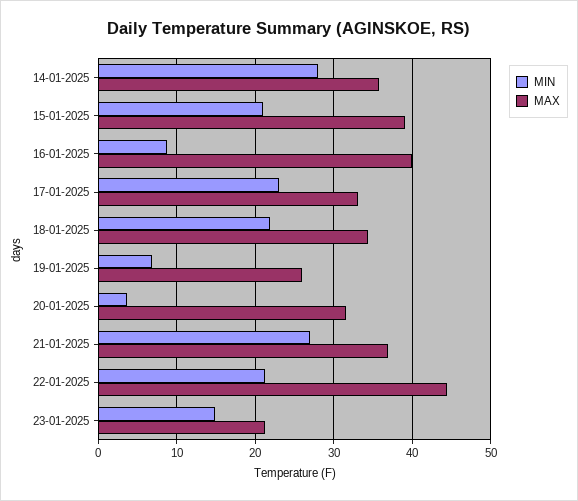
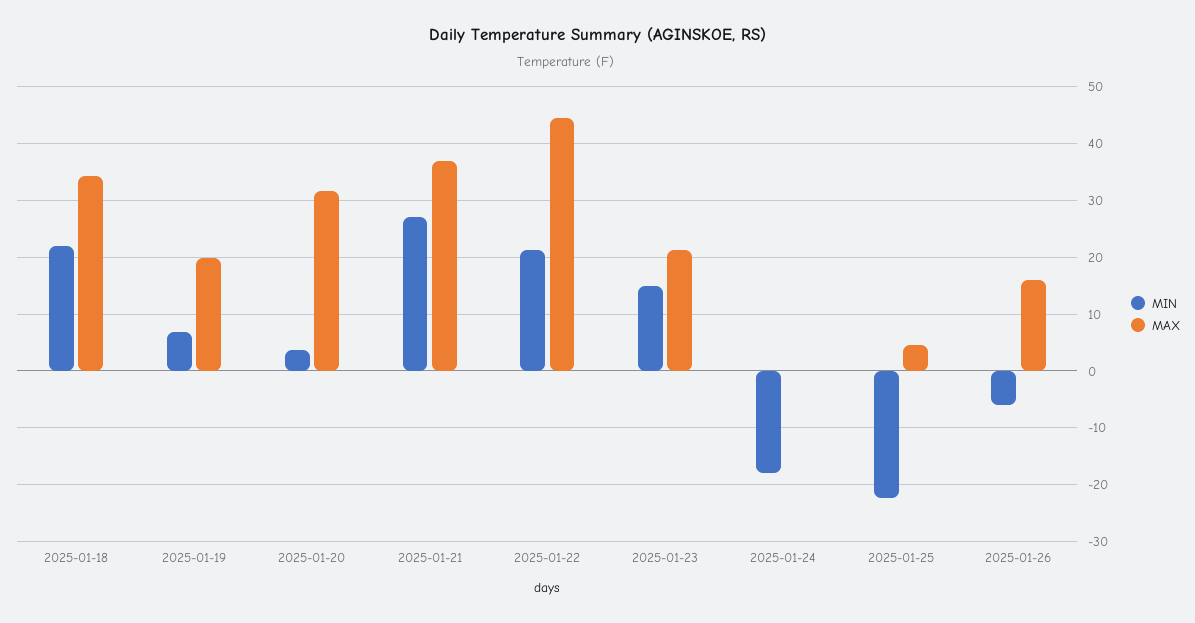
MIN, 14-01-2025: 28 -> none
MAX, 14-01-2025: 36 -> none
MIN, 15-01-2025: 21 -> none
MAX, 15-01-2025: 39 -> none
MIN, 16-01-2025: 9 -> none
MAX, 16-01-2025: 40 -> none
MIN, 17-01-2025: 23 -> none
MAX, 17-01-2025: 33 -> none
MAX, 19-01-2025: 26 -> 20
MIN, 2025-01-24: none -> -18
MAX, 2025-01-24: none -> 0
MIN, 2025-01-25: none -> -22
MAX, 2025-01-25: none -> 4
MIN, 2025-01-26: none -> -6
MAX, 2025-01-26: none -> 16

